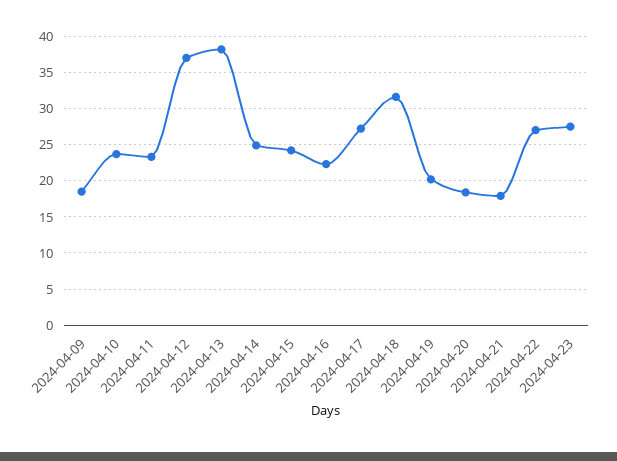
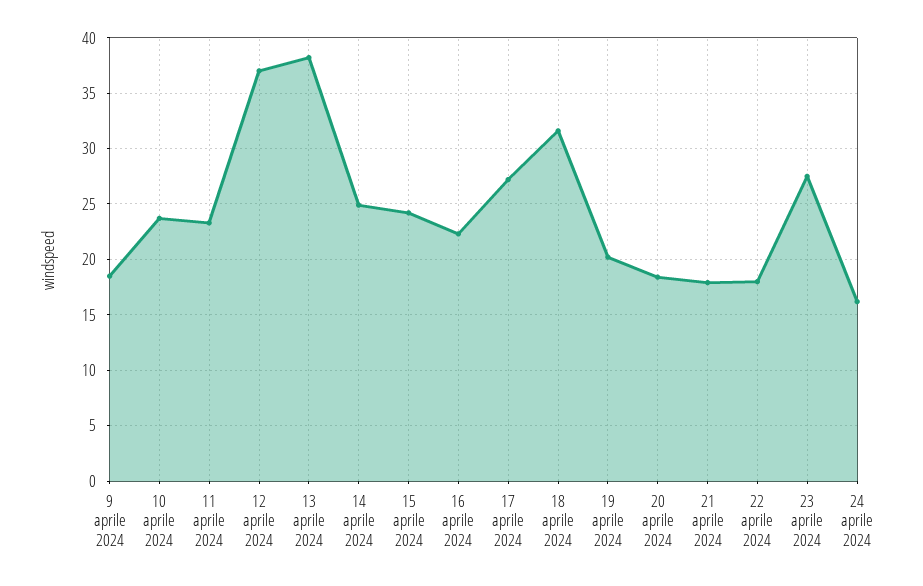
2024-04-22: 27 -> 18
24 aprile 2024: none -> 16

